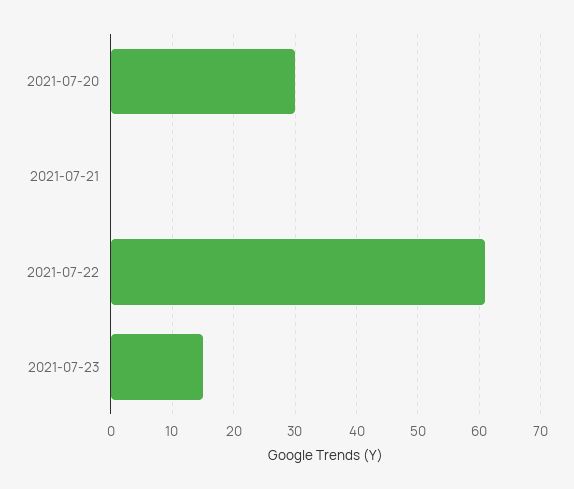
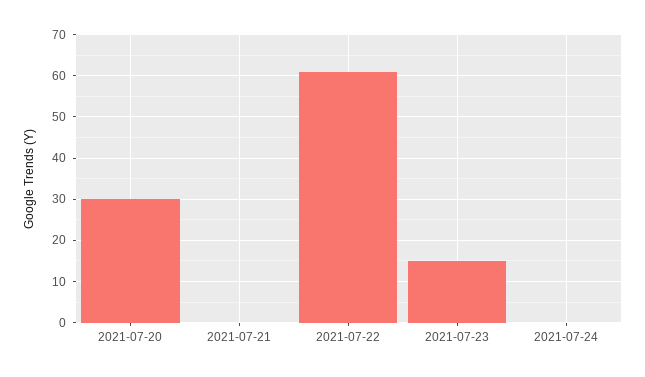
2021-07-24: none -> 0

